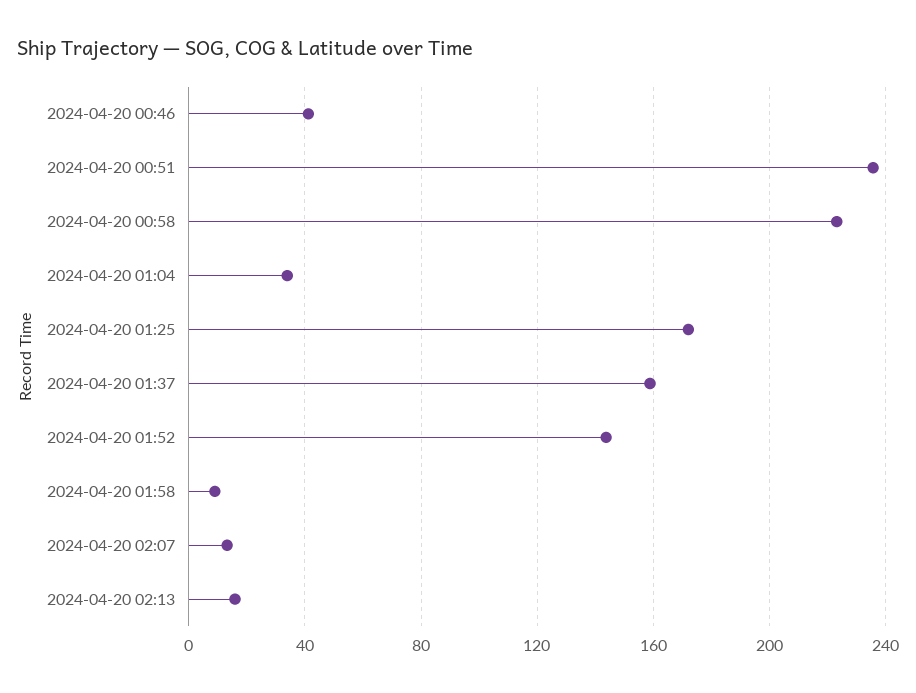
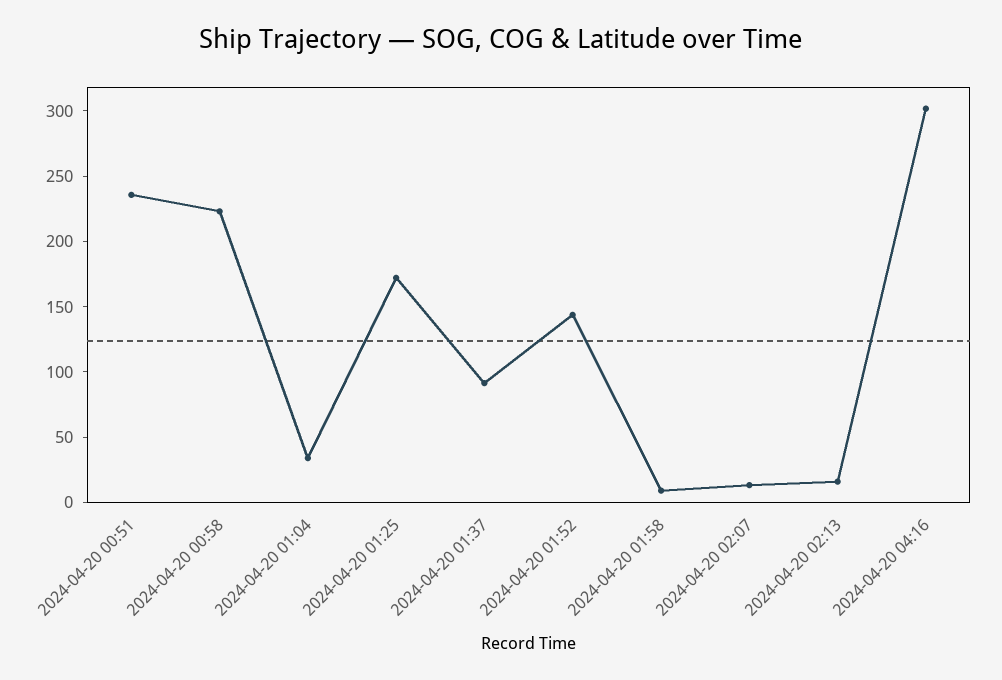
2024-04-20 00:46: 40 -> none
2024-04-20 01:37: 160 -> 90
2024-04-20 04:16: none -> 300

